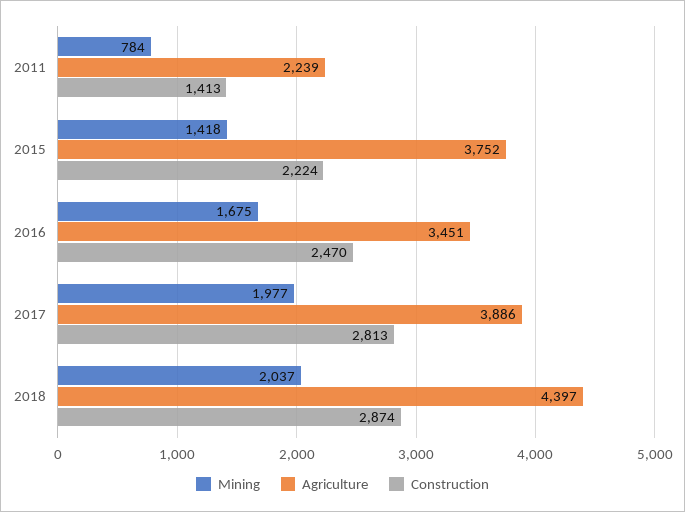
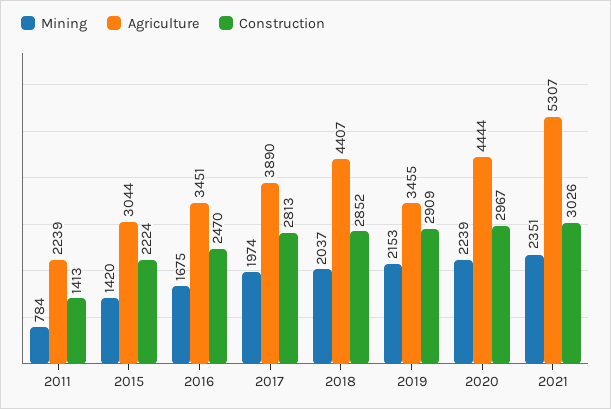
Mining, 2015: 1418 -> 1420
Agriculture, 2015: 3752 -> 3044
Mining, 2017: 1977 -> 1974
Agriculture, 2017: 3886 -> 3890
Agriculture, 2018: 4397 -> 4407
Construction, 2018: 2874 -> 2852
Mining, 2019: none -> 2153
Agriculture, 2019: none -> 3455
Construction, 2019: none -> 2909
Mining, 2020: none -> 2239
Agriculture, 2020: none -> 4444
Construction, 2020: none -> 2967
Mining, 2021: none -> 2351
Agriculture, 2021: none -> 5307
Construction, 2021: none -> 3026

